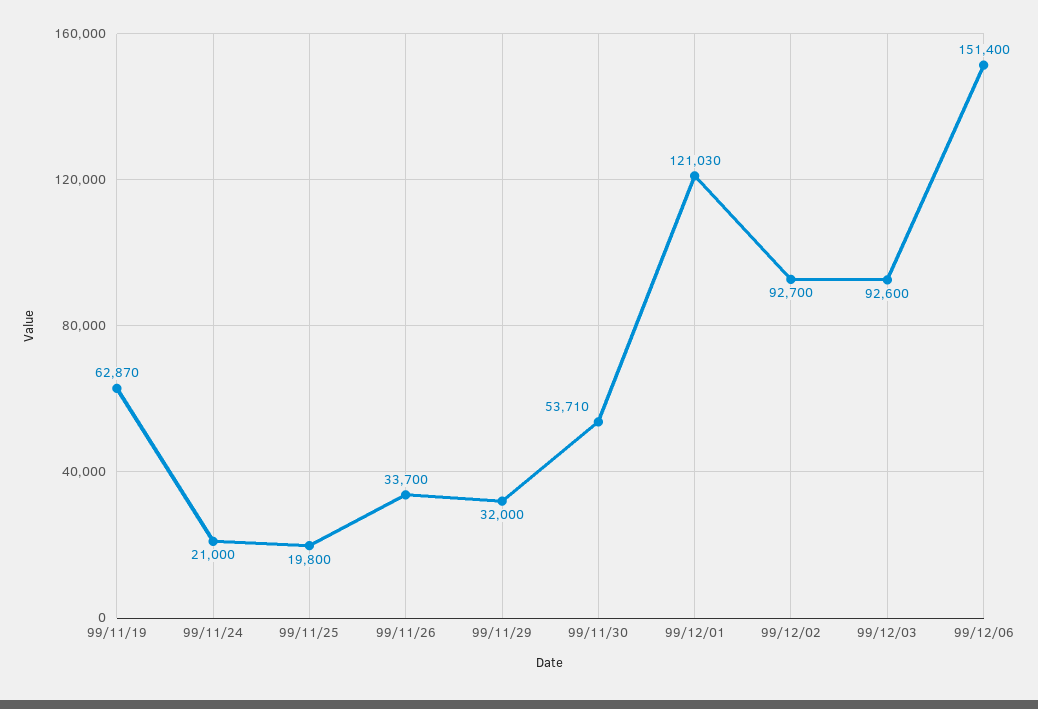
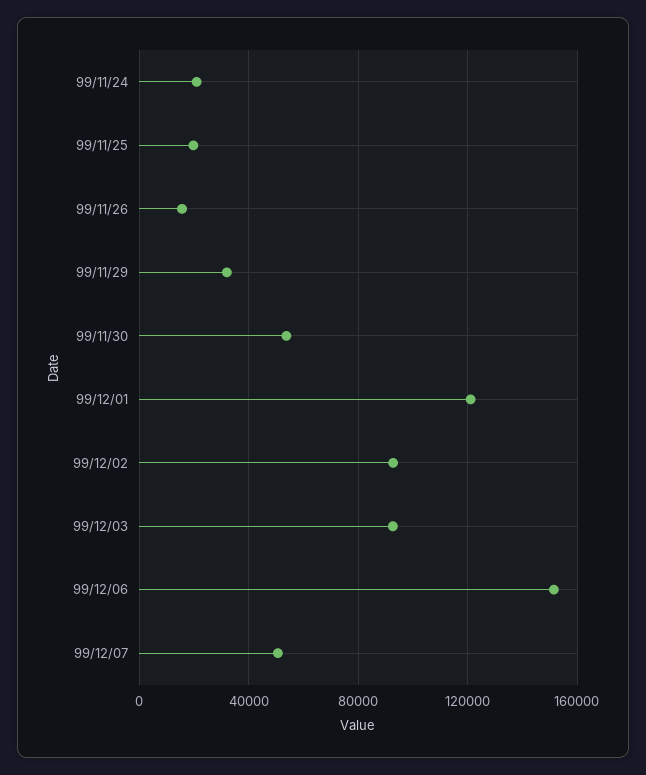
99/11/19: 62870 -> none
99/11/26: 33700 -> 15000
99/12/07: none -> 50000

